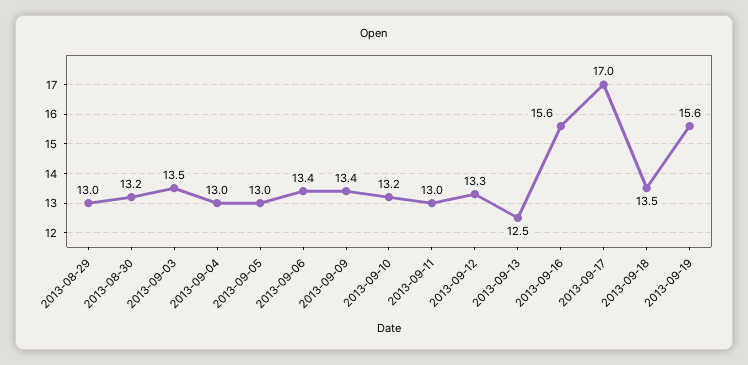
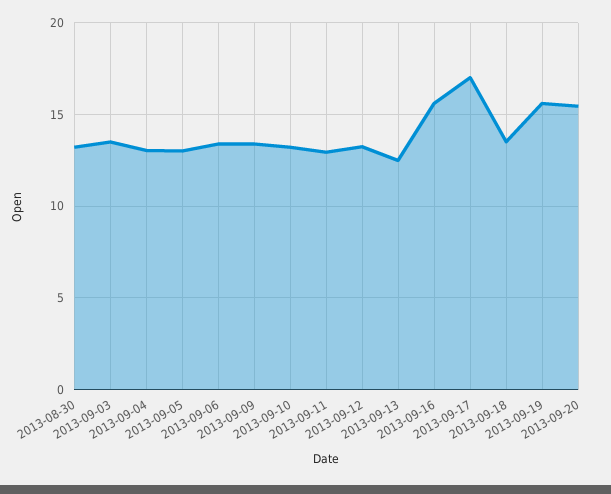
2013-08-29: 13 -> none
2013-09-20: none -> 15.5

